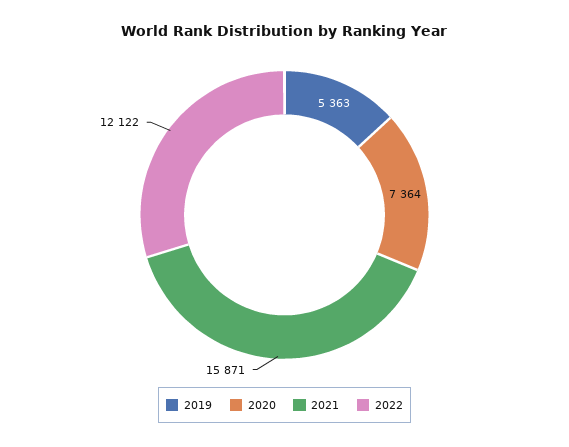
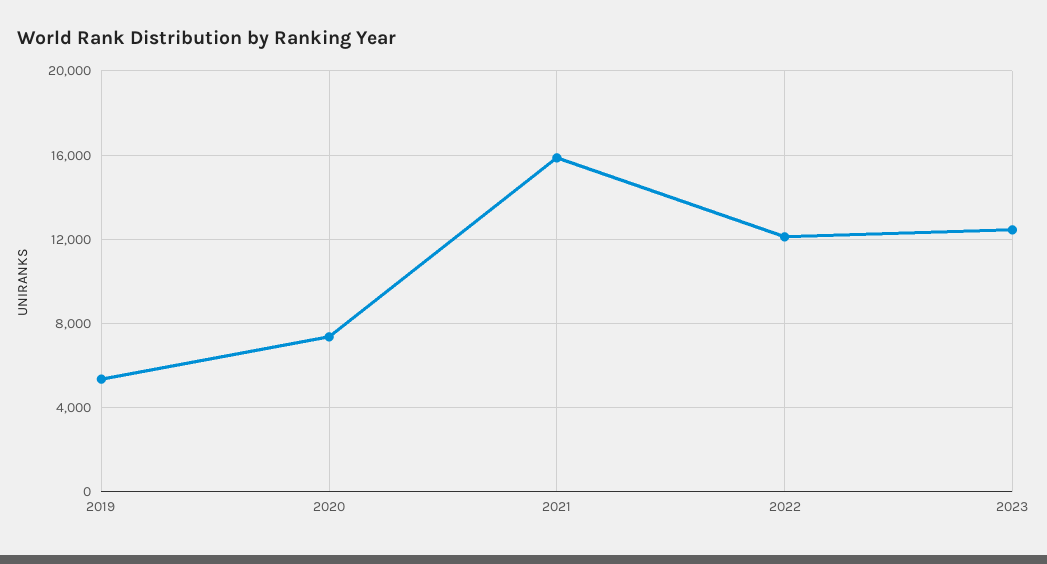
2023: none -> 12500

